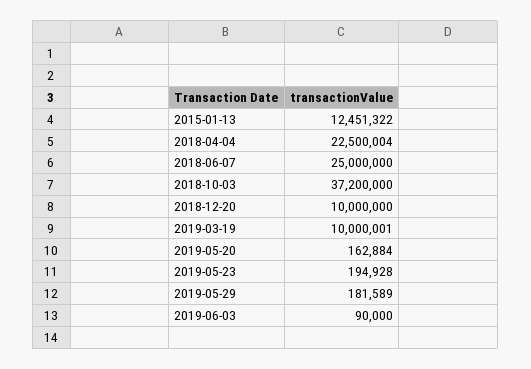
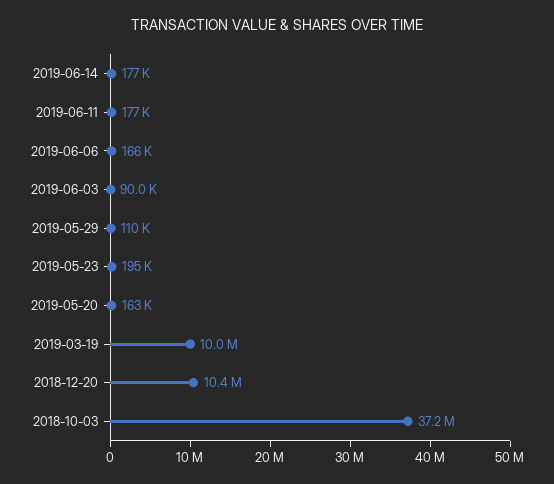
2015-01-13: 12451322 -> none
2018-04-04: 22500004 -> none
2018-06-07: 25000000 -> none
2018-12-20: 10000000 -> 10400000
2019-05-29: 181589 -> 110000
2019-06-14: none -> 177000
2019-06-11: none -> 177000
2019-06-06: none -> 166000

